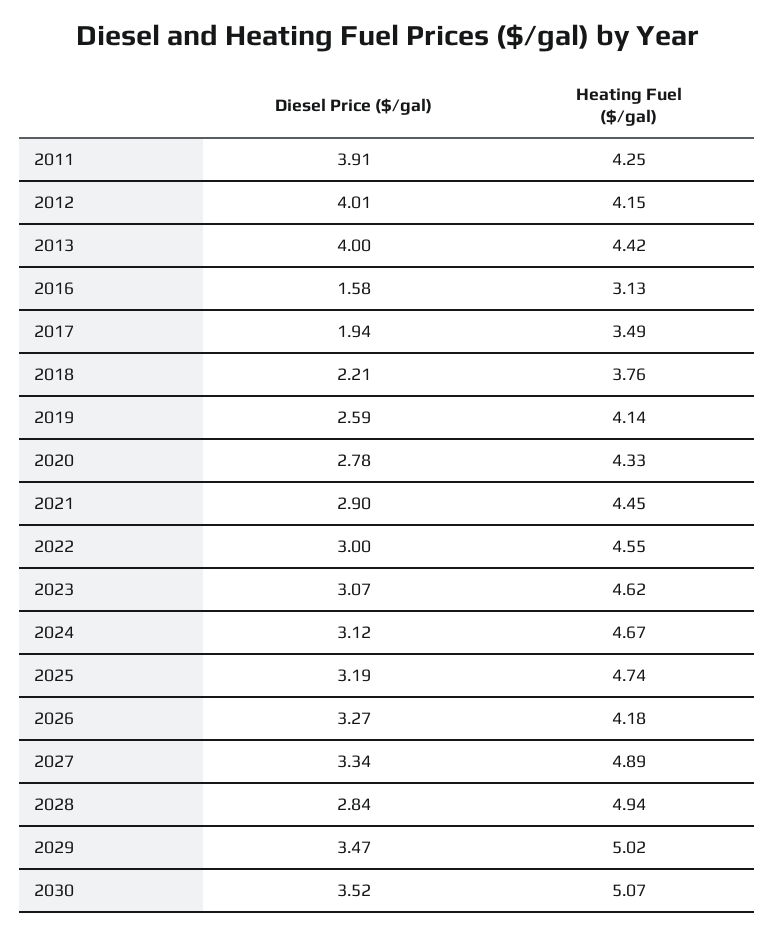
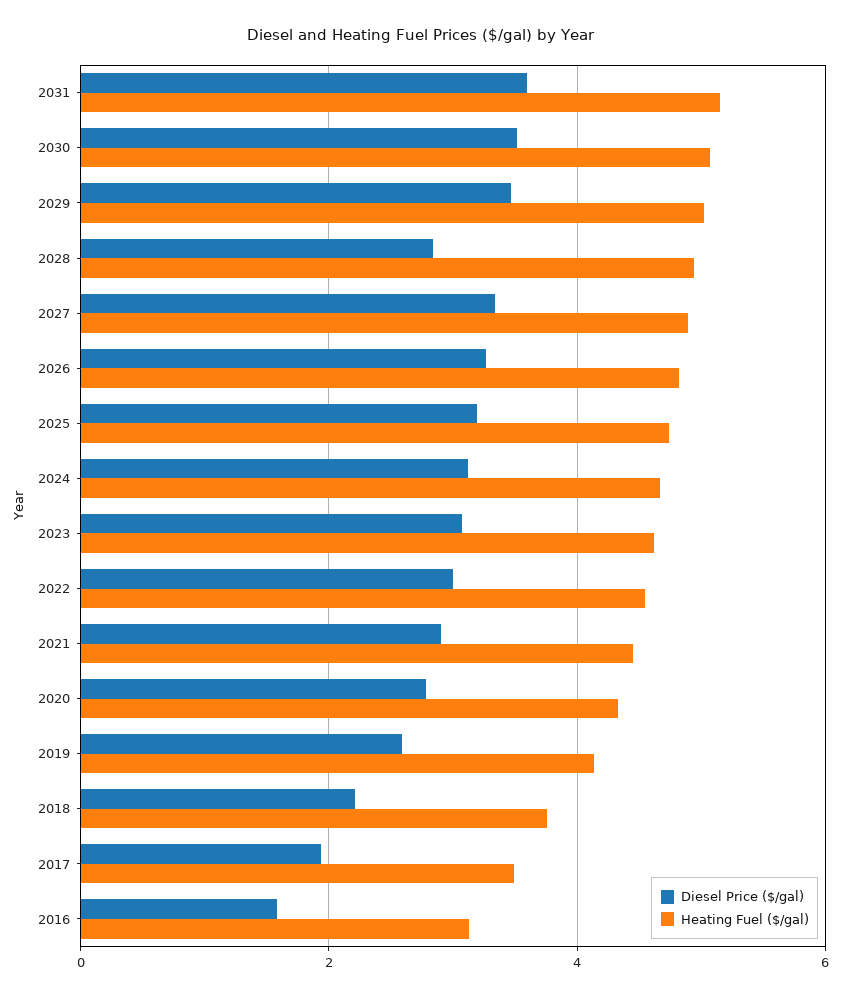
Diesel Price ($/gal), 2011: 3.91 -> none
Heating Fuel ($/gal), 2011: 4.25 -> none
Diesel Price ($/gal), 2012: 4.01 -> none
Heating Fuel ($/gal), 2012: 4.15 -> none
Diesel Price ($/gal), 2013: 4 -> none
Heating Fuel ($/gal), 2013: 4.42 -> none
Heating Fuel ($/gal), 2026: 4.18 -> 4.8
Diesel Price ($/gal), 2031: none -> 3.6
Heating Fuel ($/gal), 2031: none -> 5.2

